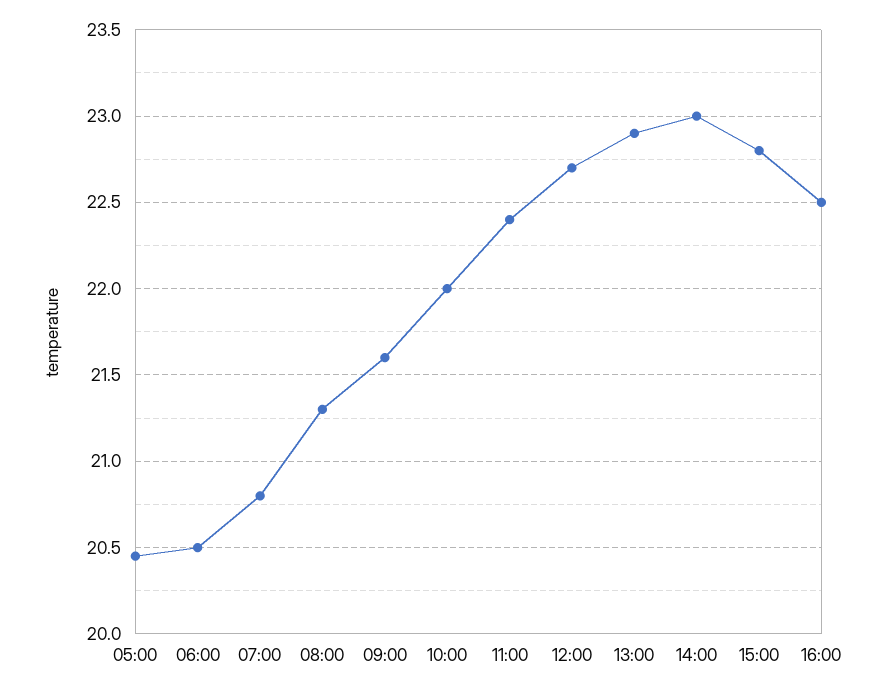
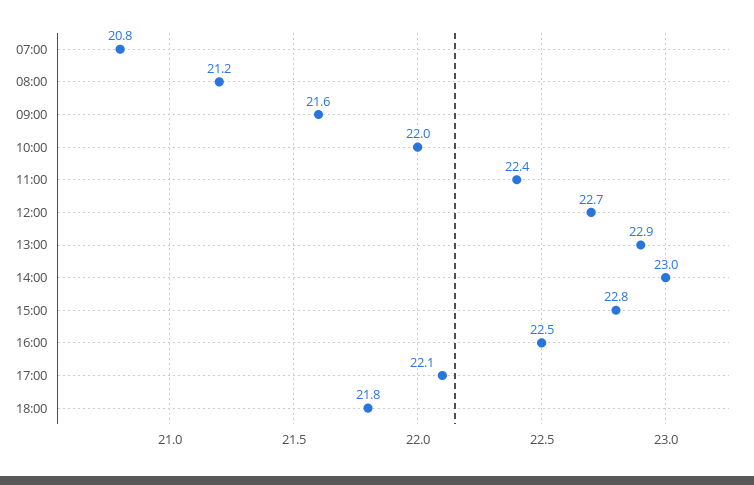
05:00: 20.45 -> none
06:00: 20.5 -> none
08:00: 21.3 -> 21.2
17:00: none -> 22.1
18:00: none -> 21.8

